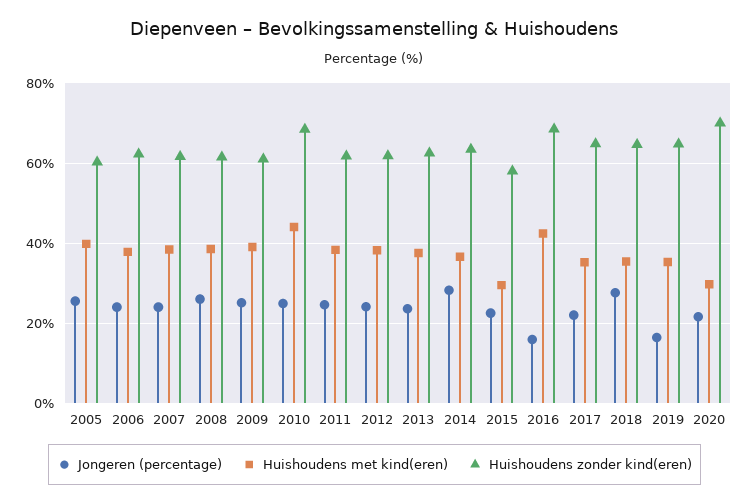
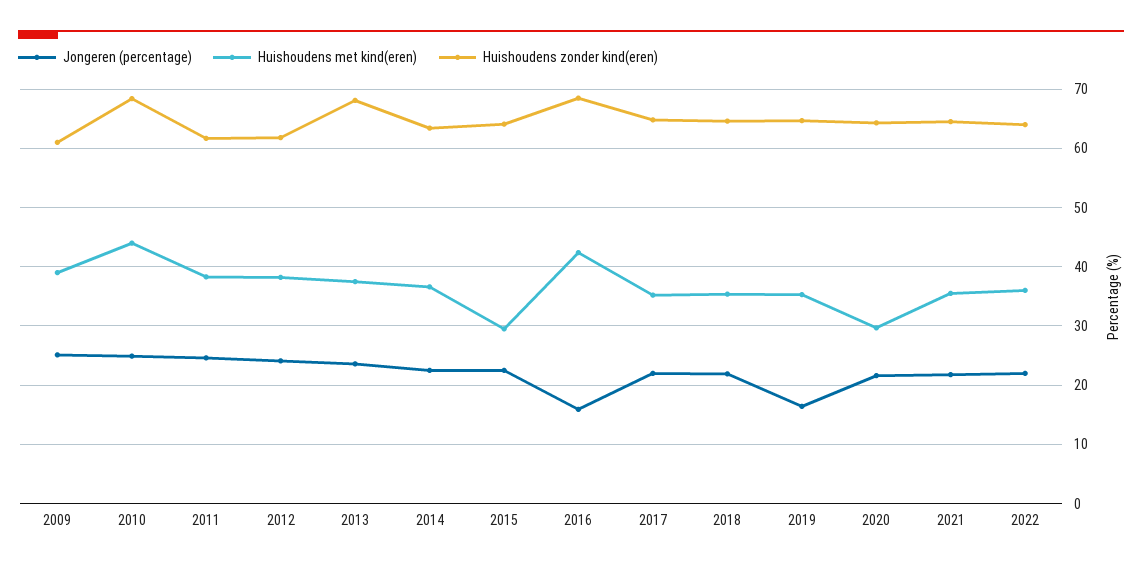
Jongeren (percentage), 2005: 26 -> none
Huishoudens met kind(eren), 2005: 40 -> none
Huishoudens zonder kind(eren), 2005: 60 -> none
Jongeren (percentage), 2006: 24 -> none
Huishoudens met kind(eren), 2006: 38 -> none
Huishoudens zonder kind(eren), 2006: 62 -> none
Jongeren (percentage), 2007: 24 -> none
Huishoudens met kind(eren), 2007: 38 -> none
Huishoudens zonder kind(eren), 2007: 62 -> none
Jongeren (percentage), 2008: 26 -> none
Huishoudens met kind(eren), 2008: 38 -> none
Huishoudens zonder kind(eren), 2008: 62 -> none
Huishoudens zonder kind(eren), 2013: 62 -> 68
Jongeren (percentage), 2014: 28 -> 22
Huishoudens zonder kind(eren), 2015: 58 -> 64
Jongeren (percentage), 2018: 28 -> 22
Huishoudens zonder kind(eren), 2020: 70 -> 64
Jongeren (percentage), 2021: none -> 22
Huishoudens met kind(eren), 2021: none -> 36
Huishoudens zonder kind(eren), 2021: none -> 64
Jongeren (percentage), 2022: none -> 22
Huishoudens met kind(eren), 2022: none -> 36
Huishoudens zonder kind(eren), 2022: none -> 64

